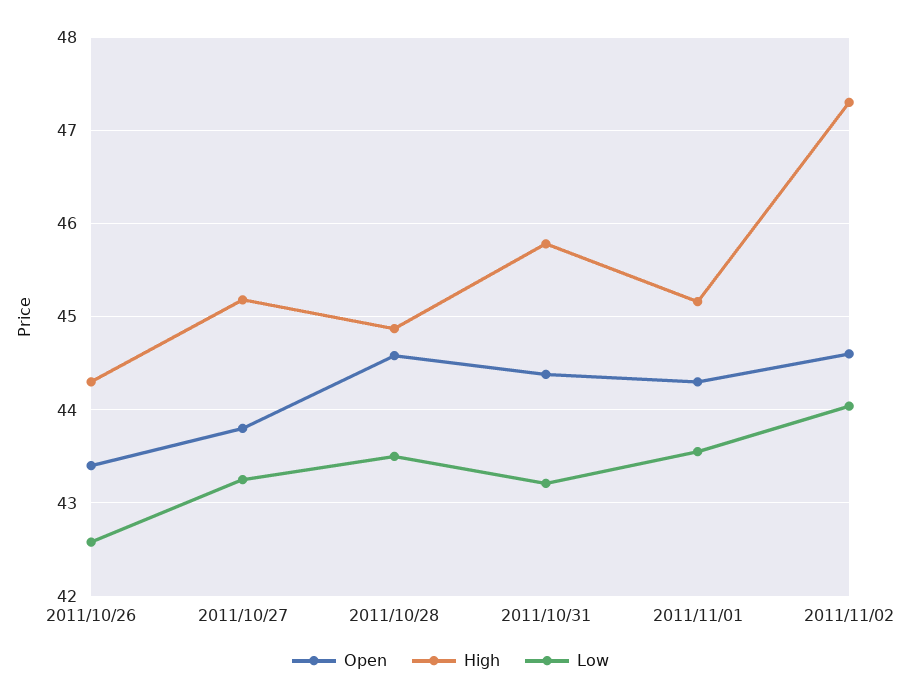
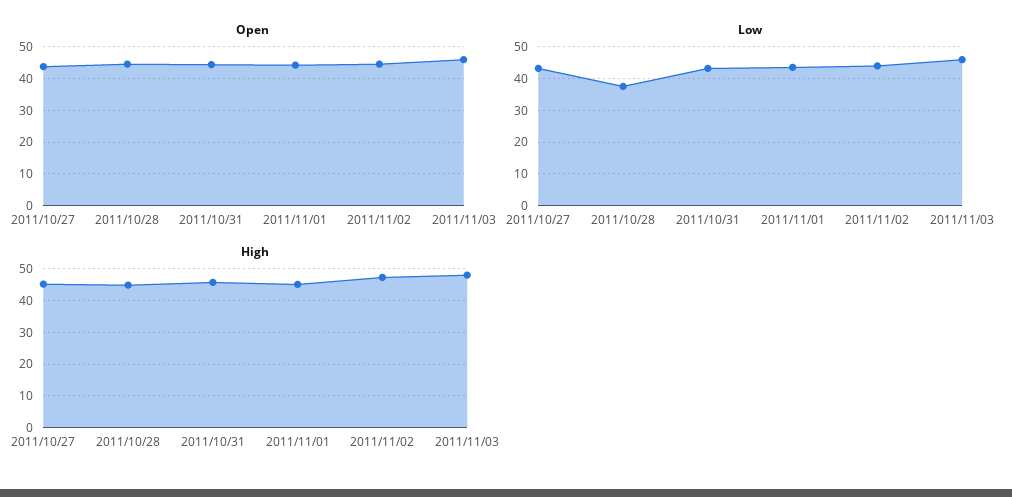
Open, 2011/10/26: 43.4 -> none
High, 2011/10/26: 44.3 -> none
Low, 2011/10/26: 42.6 -> none
Low, 2011/10/28: 43.5 -> 38
Open, 2011/11/03: none -> 46
Low, 2011/11/03: none -> 46
High, 2011/11/03: none -> 48

